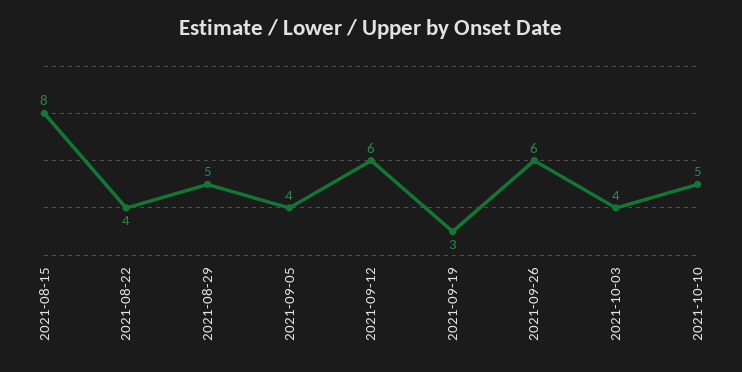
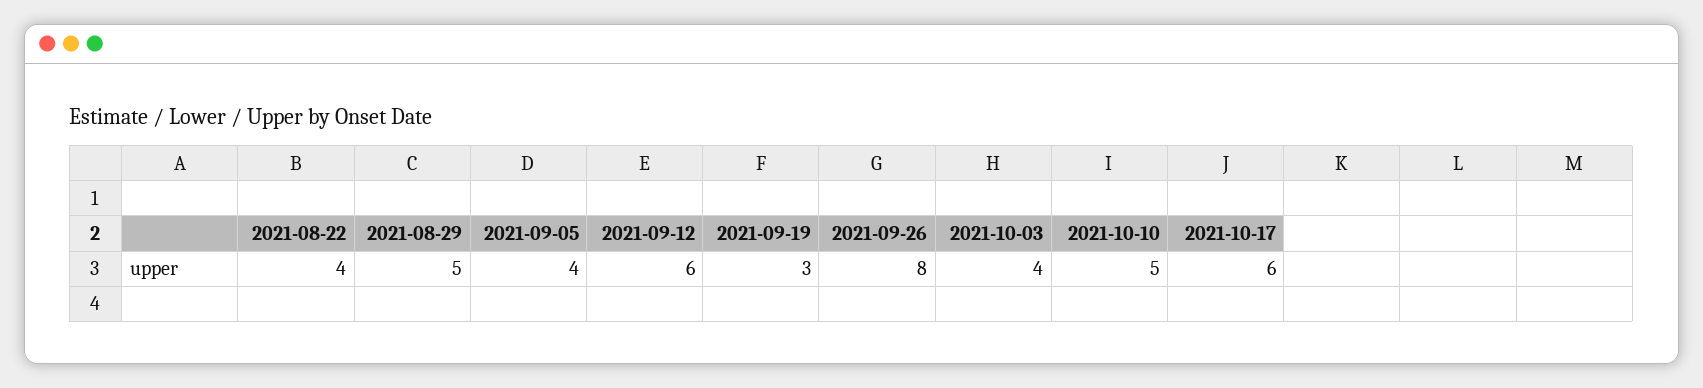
2021-08-15: 8 -> none
2021-09-26: 6 -> 8
2021-10-17: none -> 6

